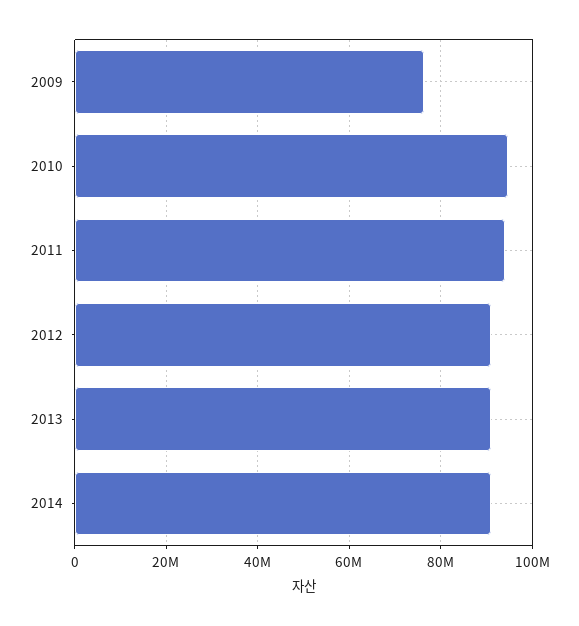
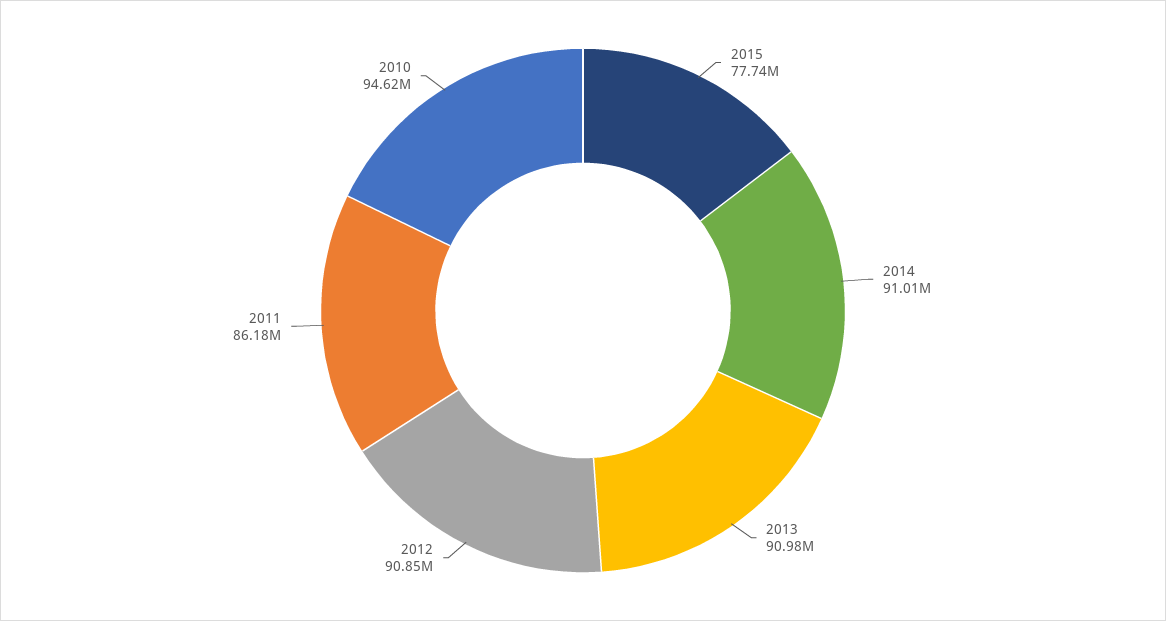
2009: 76000000 -> none
2011: 94000000 -> 86180000
2015: none -> 77740000

